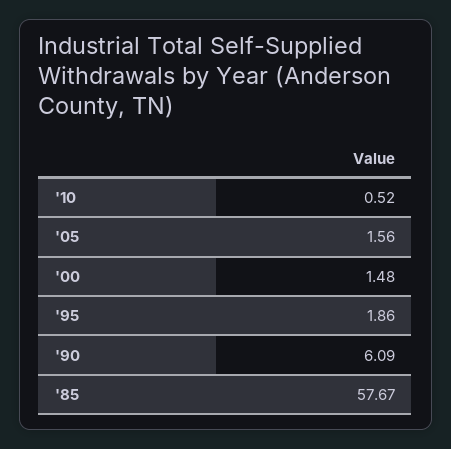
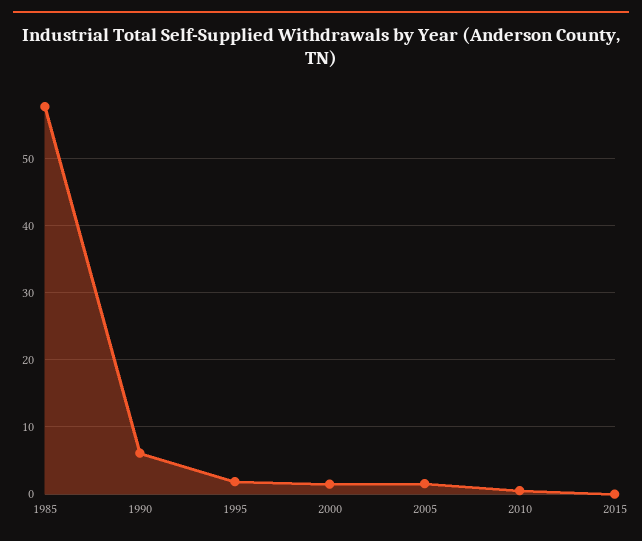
2015: none -> 0

